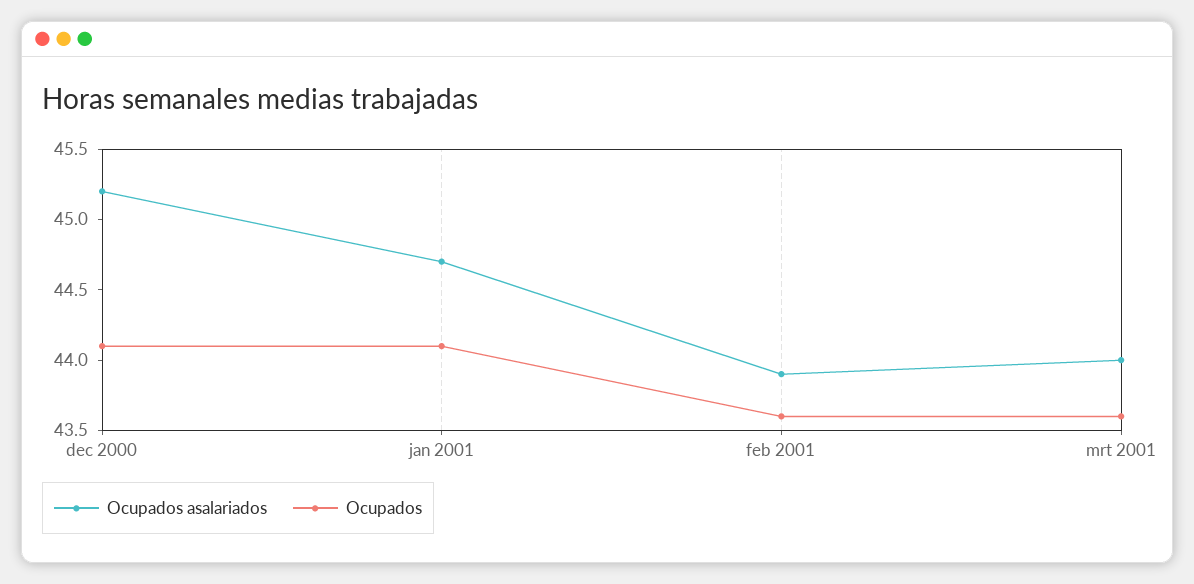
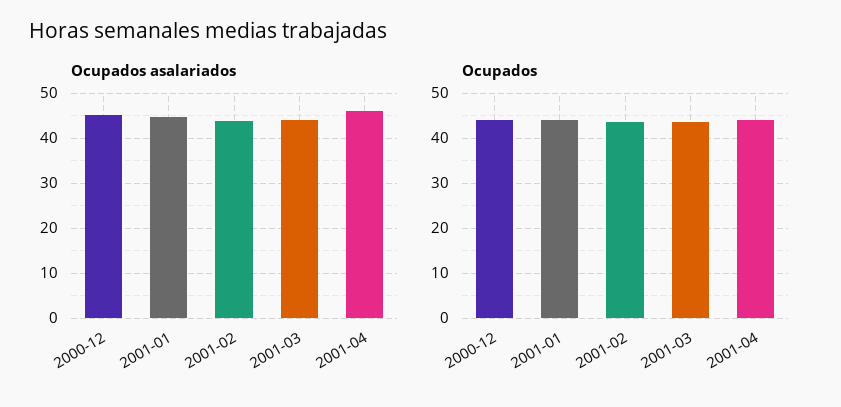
Ocupados asalariados, 2001-04: none -> 46
Ocupados, 2001-04: none -> 44

